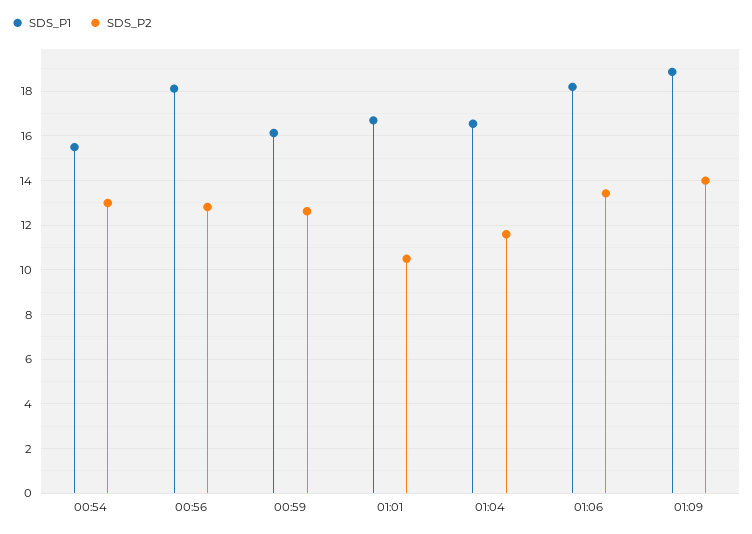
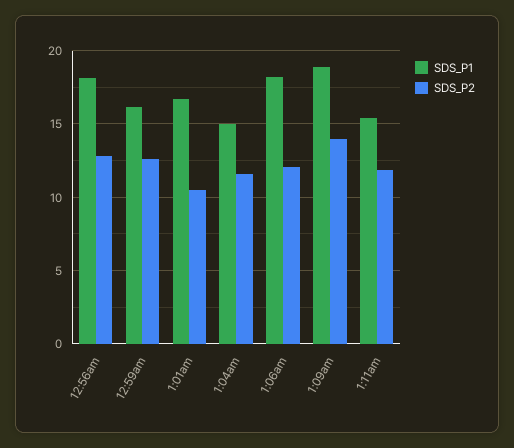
SDS_P1, 00:54: 15.5 -> none
SDS_P2, 00:54: 13 -> none
SDS_P1, 01:04: 16.5 -> 15
SDS_P2, 01:06: 13.5 -> 12
SDS_P1, 1:11am: none -> 15.5
SDS_P2, 1:11am: none -> 12

